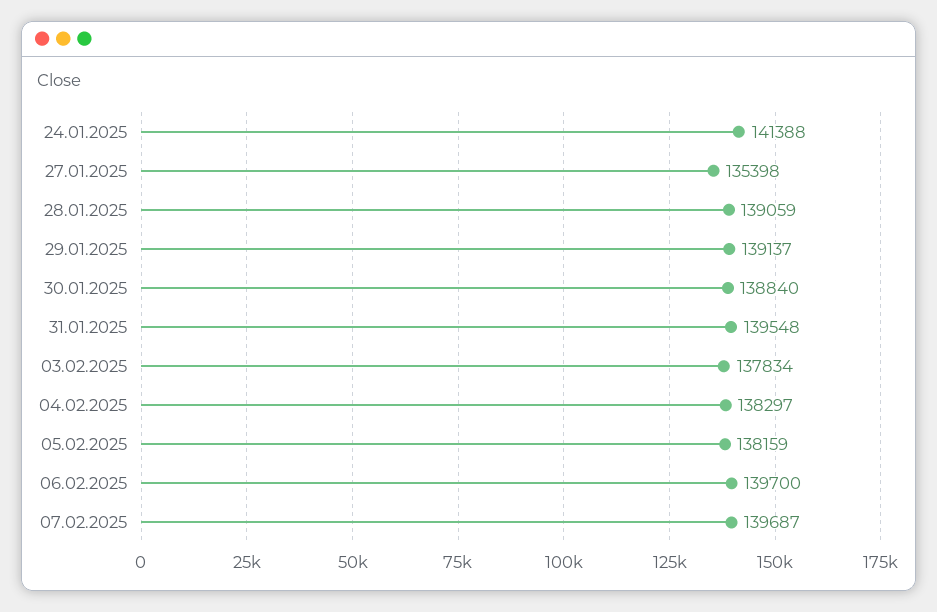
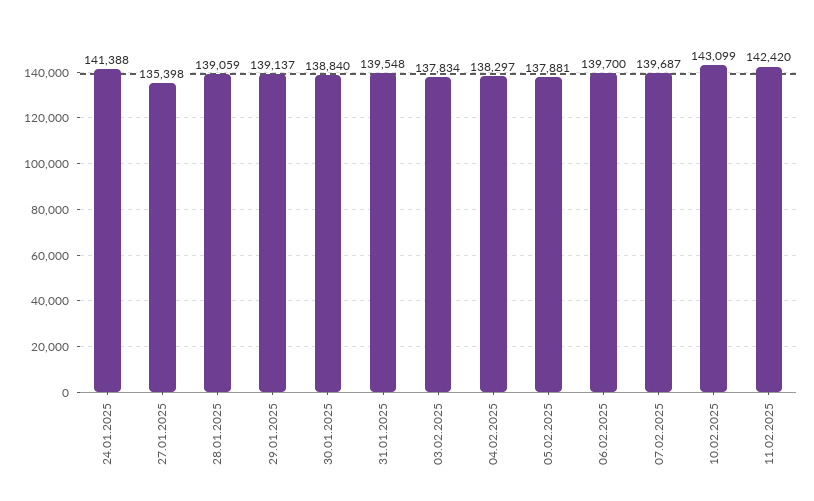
05.02.2025: 138159 -> 137881
10.02.2025: none -> 143099
11.02.2025: none -> 142420

